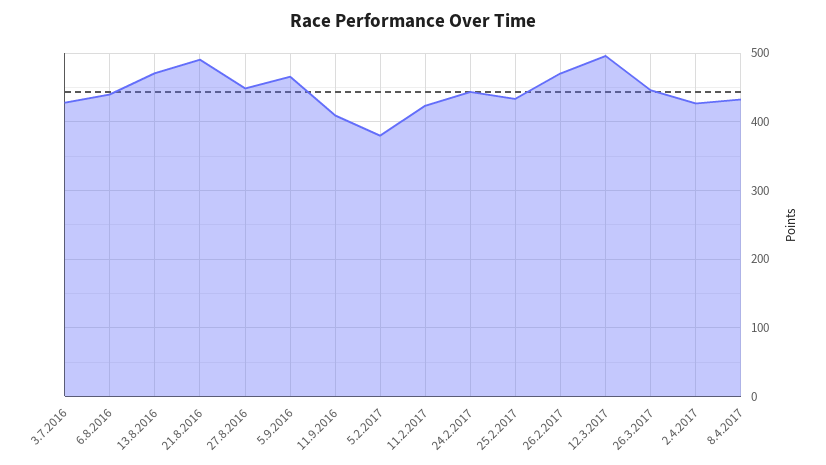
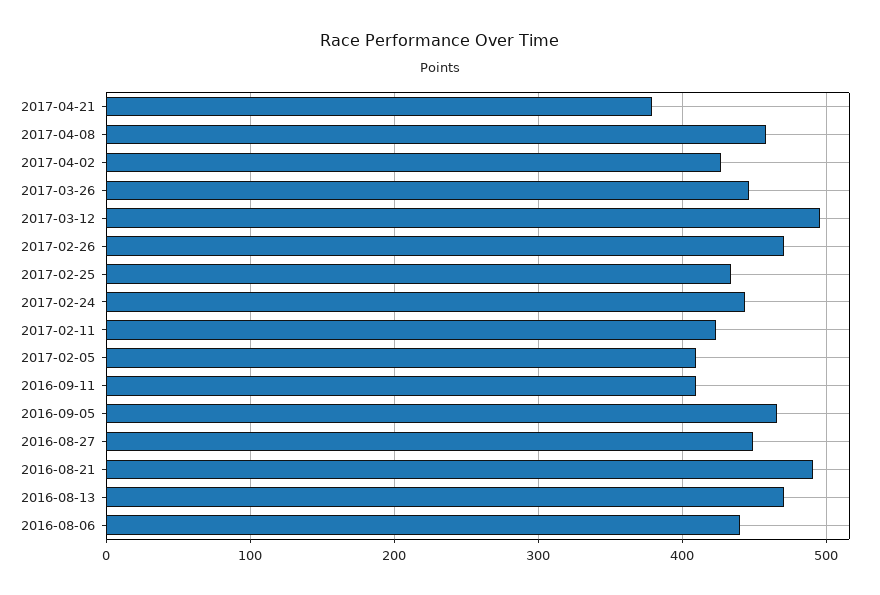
3.7.2016: 430 -> none
5.2.2017: 380 -> 410
8.4.2017: 430 -> 460
2017-04-21: none -> 380

